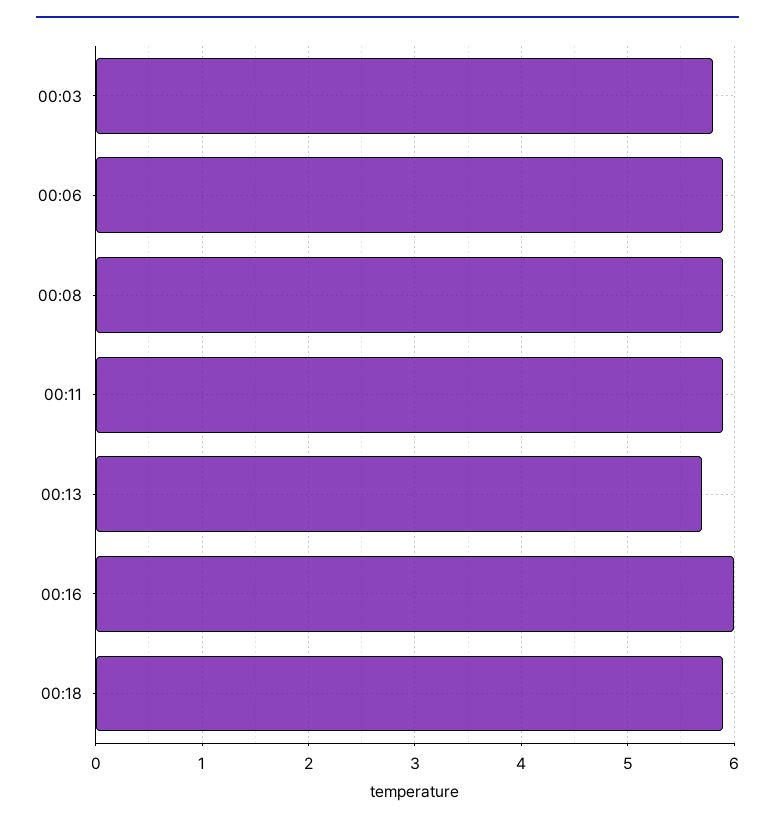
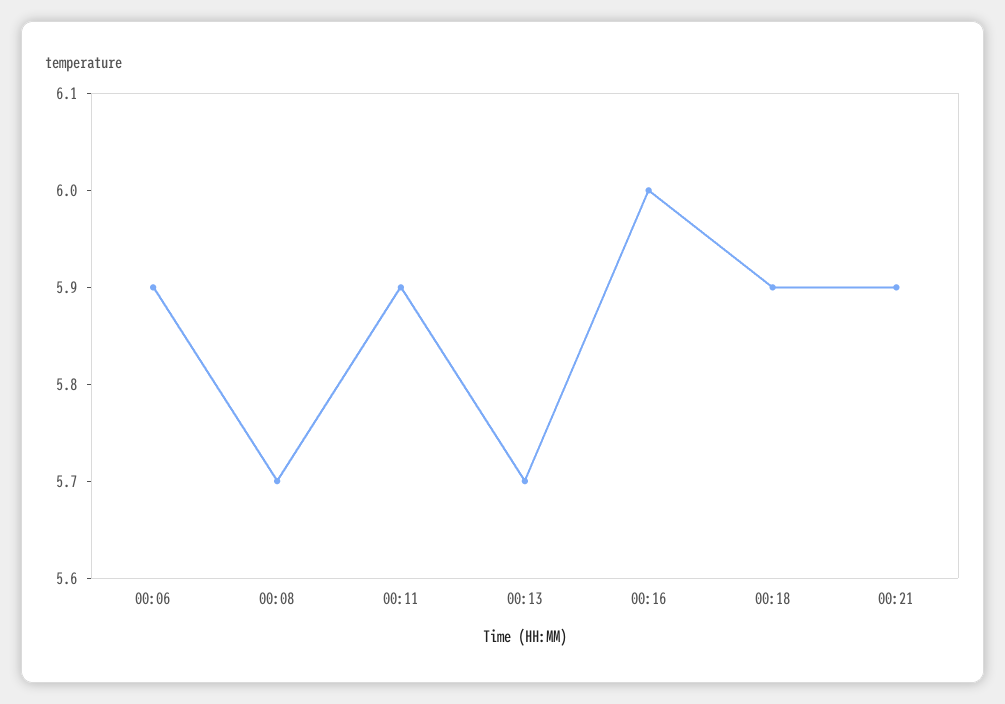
00:03: 5.8 -> none
00:08: 5.9 -> 5.7
00:21: none -> 5.9

